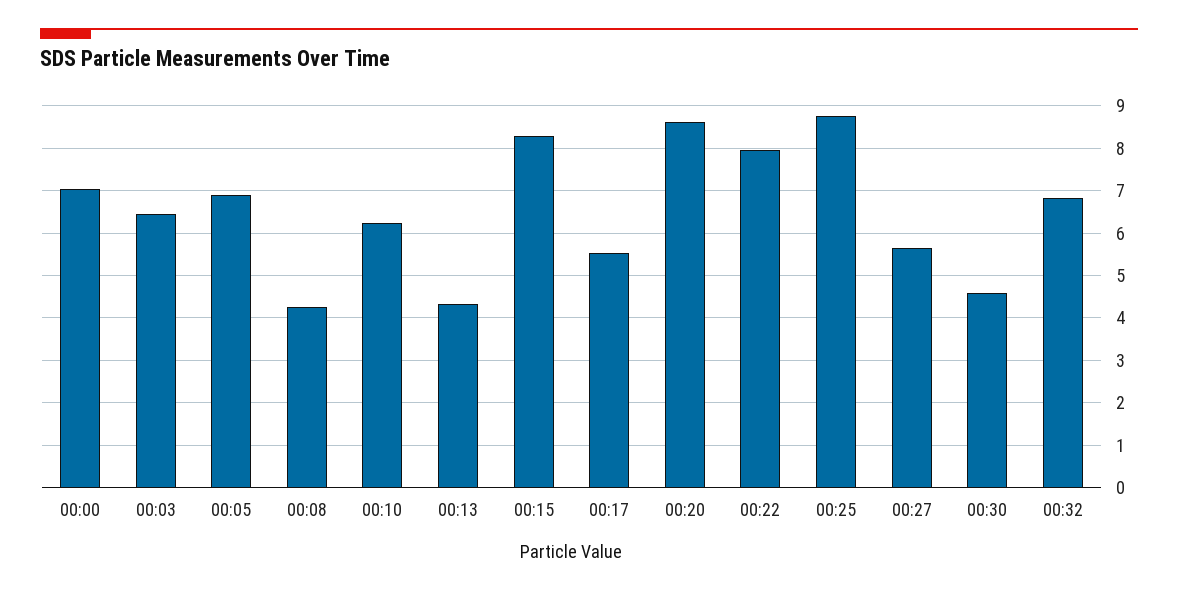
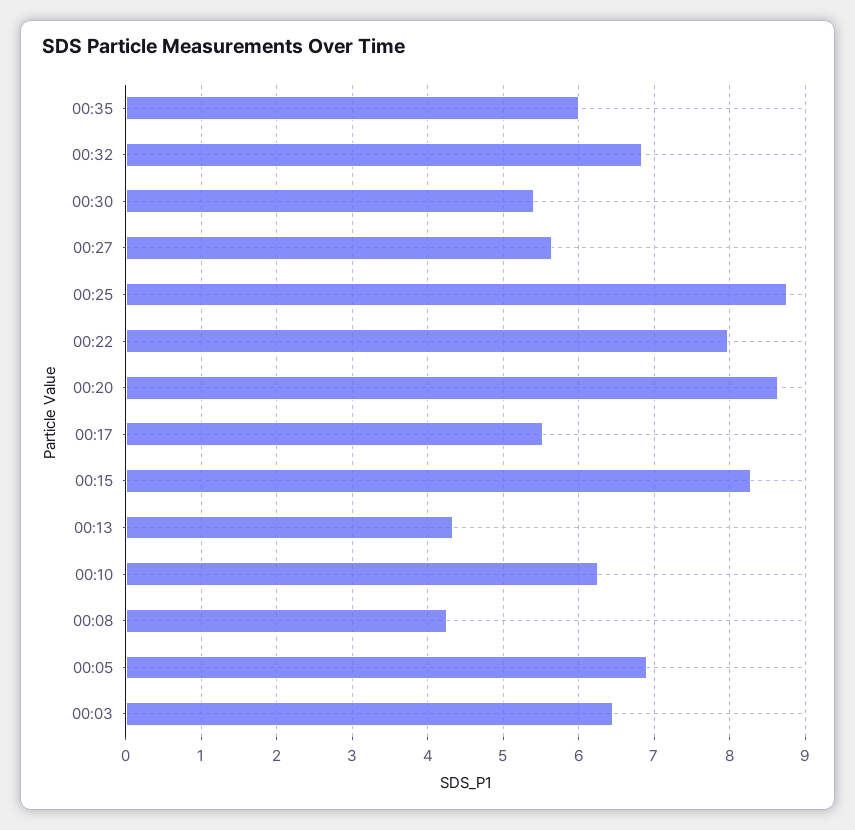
00:00: 7 -> none
00:30: 4.6 -> 5.4
00:35: none -> 6

